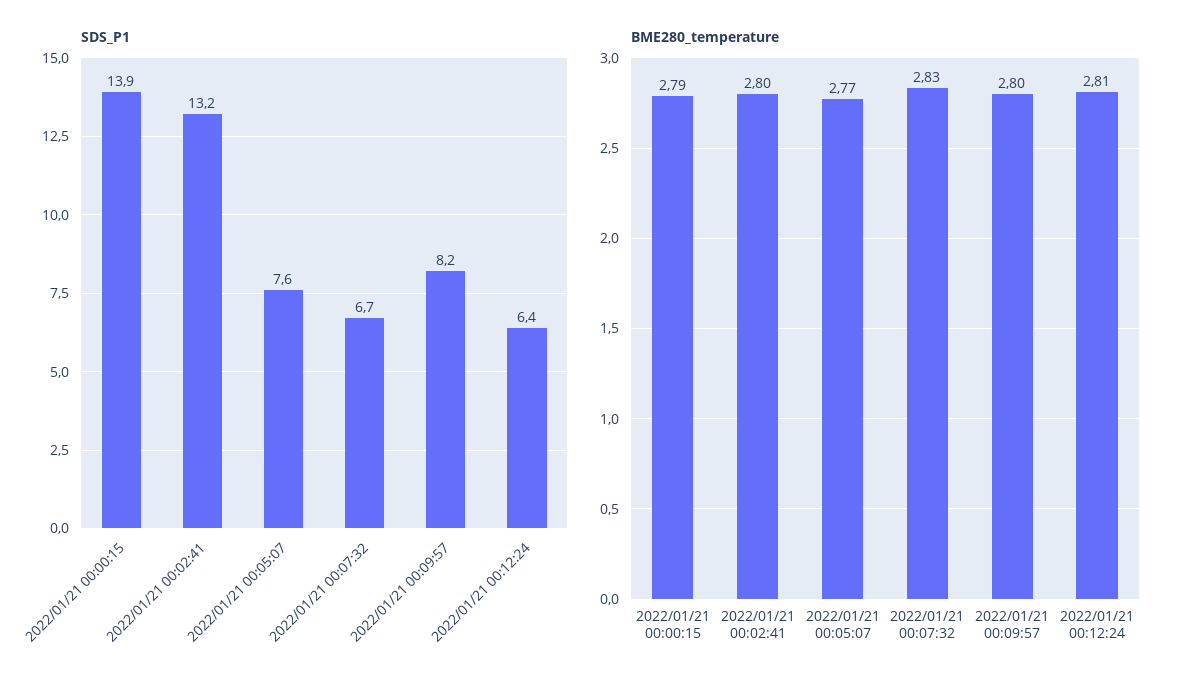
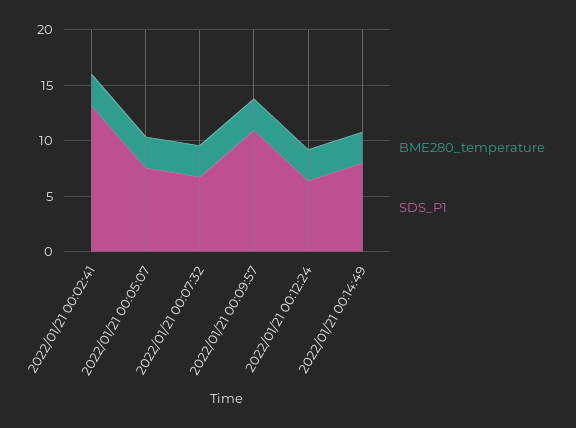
SDS_P1, 2022/01/21 00:00:15: 13.9 -> none
SDS_P1, 2022/01/21 00:09:57: 8.2 -> 11
BME280_temperature, 2022/01/21 00:00:15: 2.79 -> none
BME280_temperature, 2022/01/21 00:14:49: none -> 3
SDS_P1, 2022/01/21 00:14:49: none -> 8

